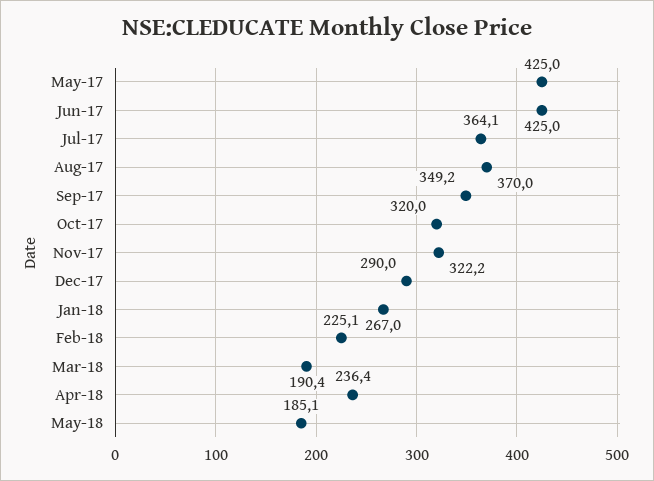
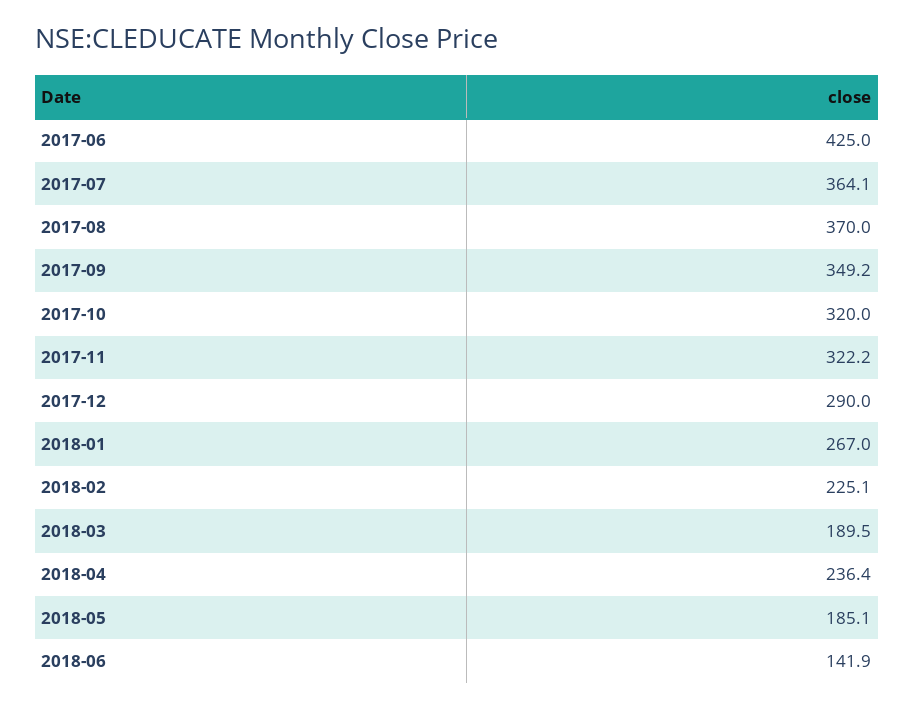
May-17: 425 -> none
Mar-18: 190.4 -> 189.5
2018-06: none -> 141.9

